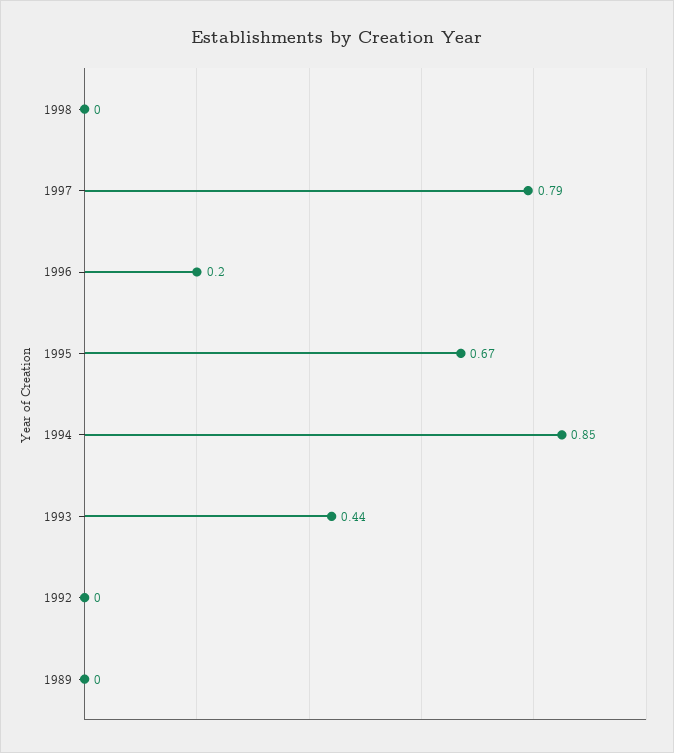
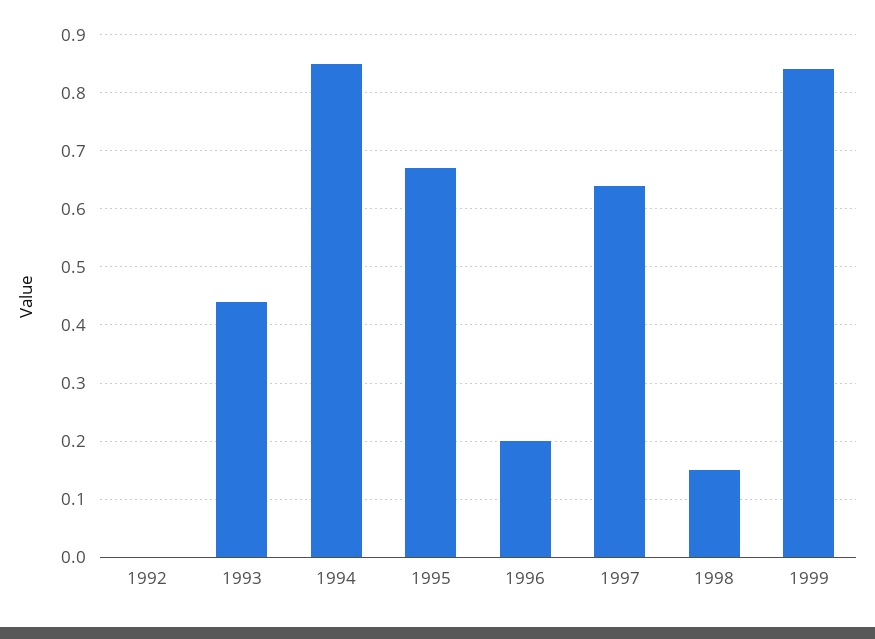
1998: 0 -> 0.15
1997: 0.79 -> 0.65
1989: 0 -> none
1999: none -> 0.85

